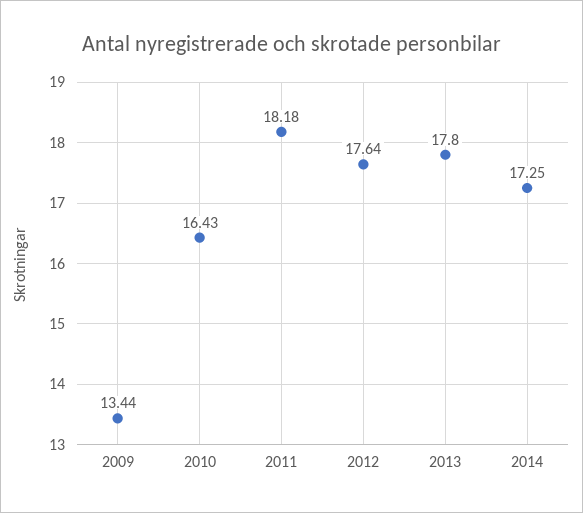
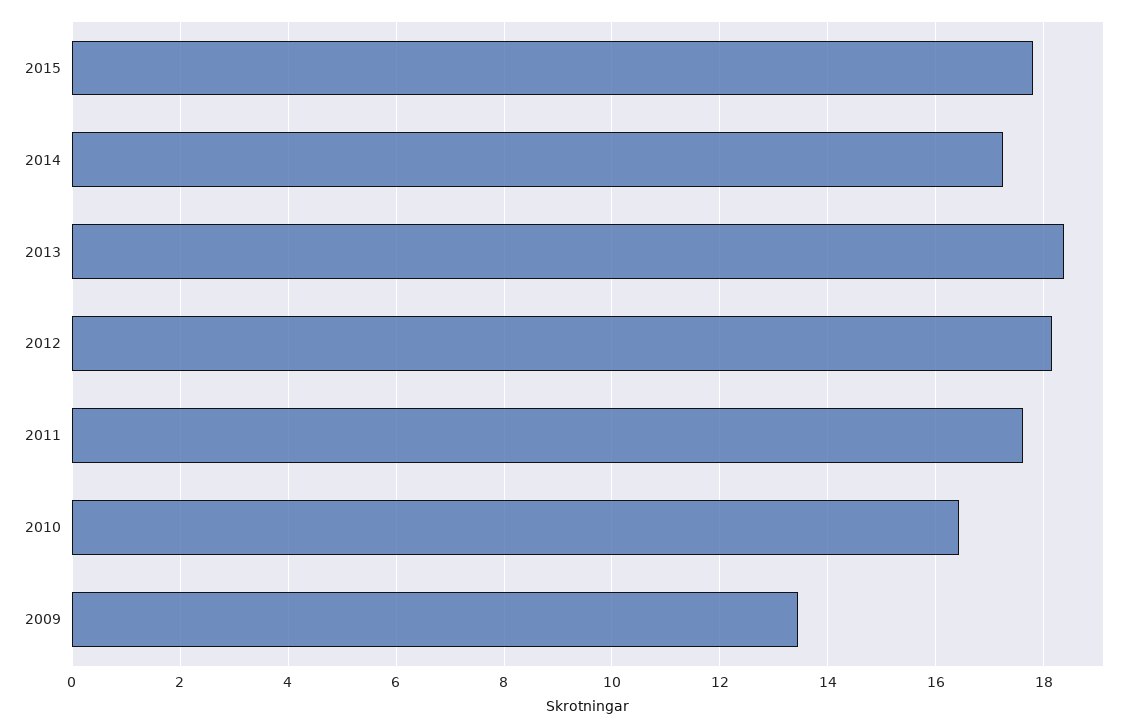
2011: 18.18 -> 17.6
2012: 17.64 -> 18.2
2013: 17.8 -> 18.4
2015: none -> 17.8

